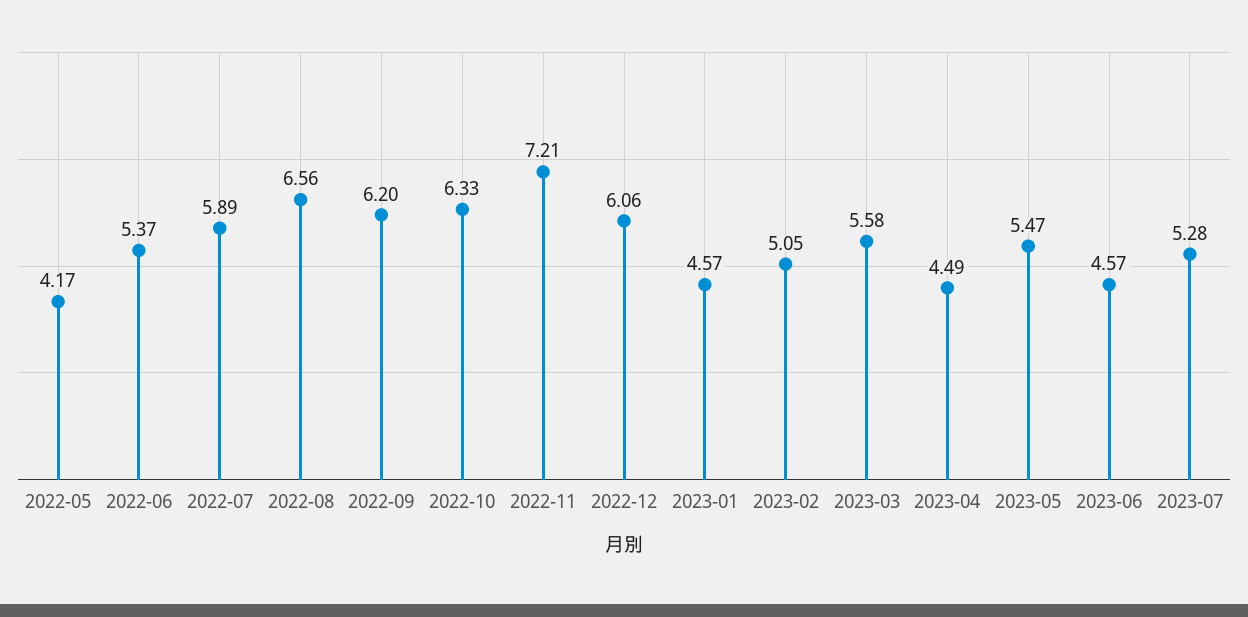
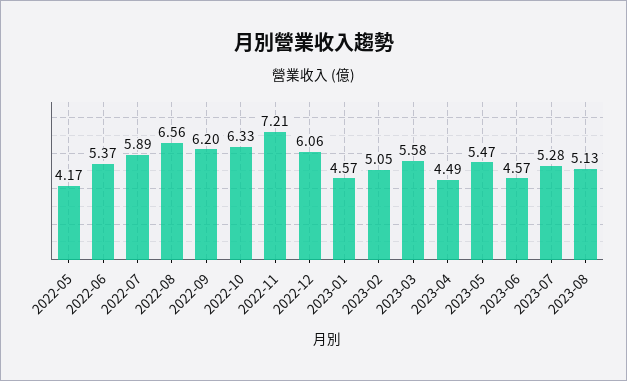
2023-08: none -> 5.13

